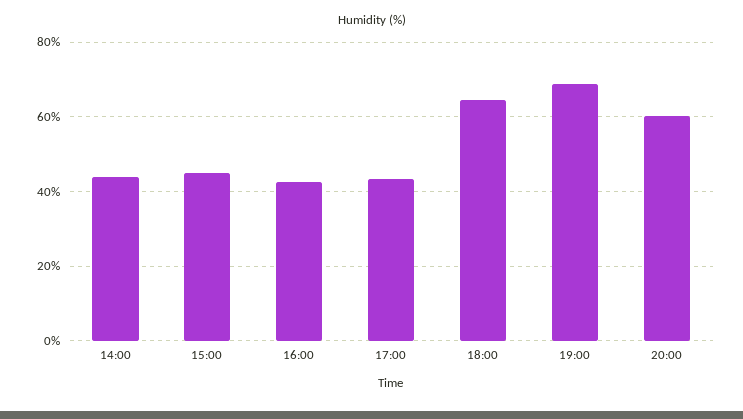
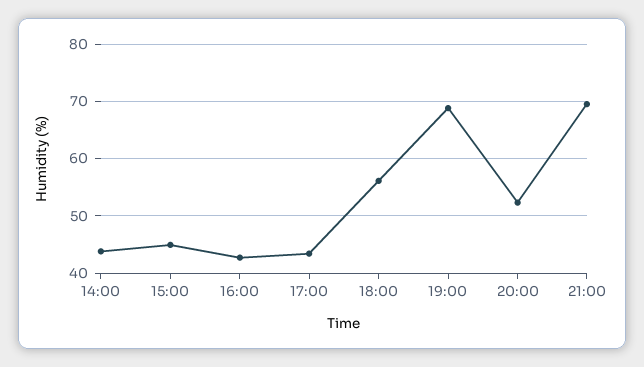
18:00: 64 -> 56
20:00: 60 -> 52
21:00: none -> 70

